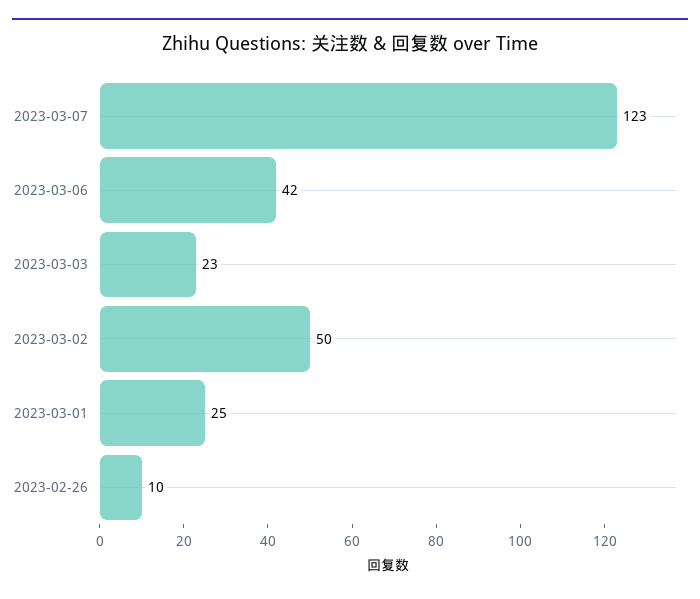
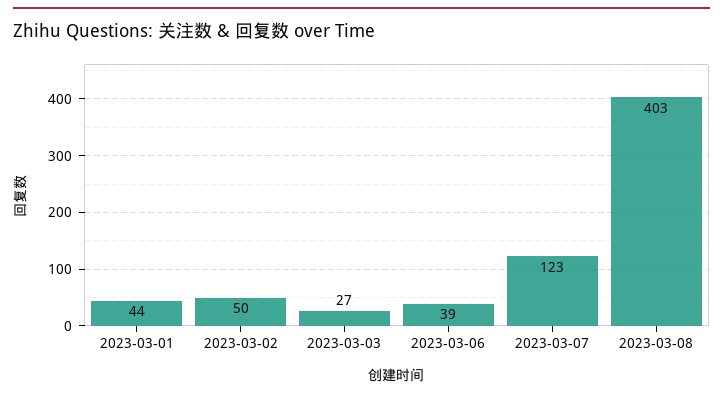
2023-03-06: 42 -> 39
2023-03-03: 23 -> 27
2023-03-01: 25 -> 44
2023-02-26: 10 -> none
2023-03-08: none -> 403

